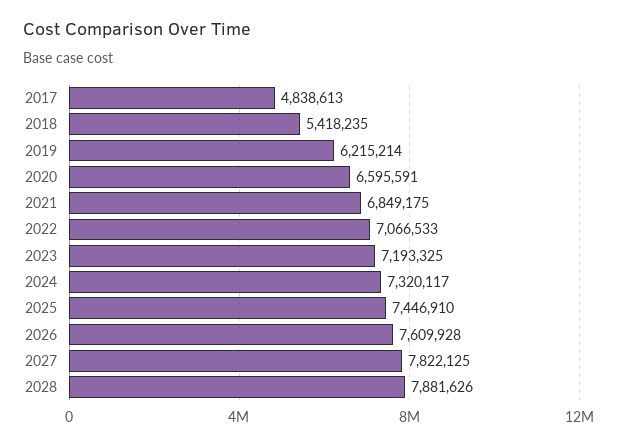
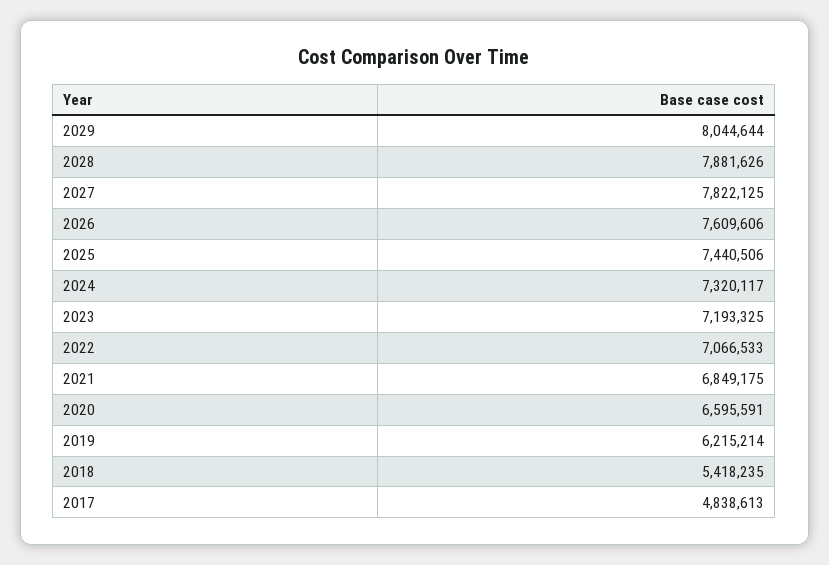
2025: 7446910 -> 7440506
2026: 7609928 -> 7609606
2029: none -> 8044644

